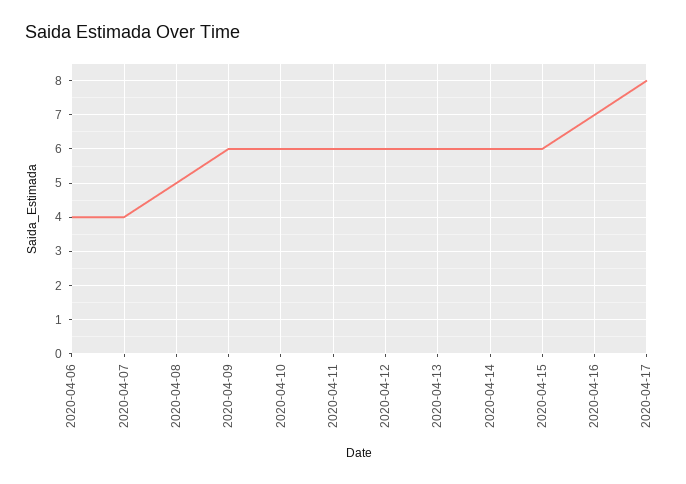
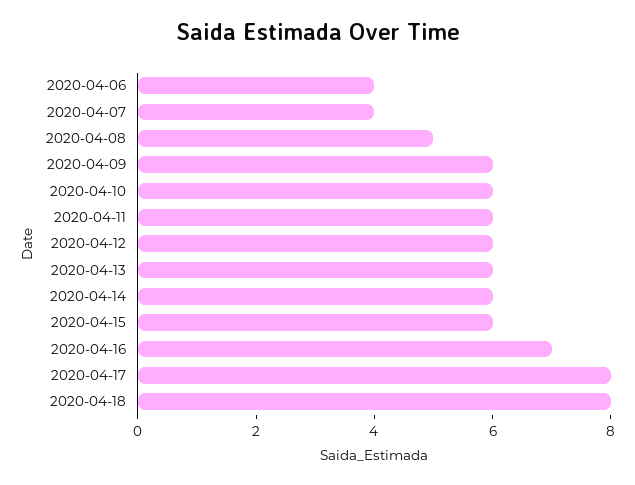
2020-04-18: none -> 8

